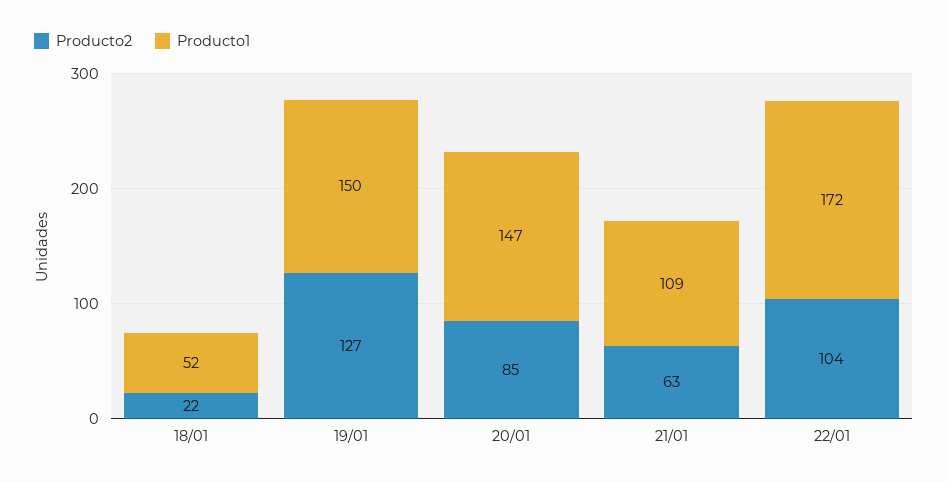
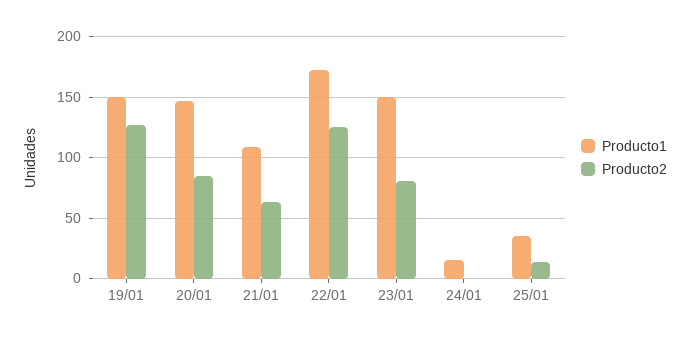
Producto2, 18/01: 22 -> none
Producto1, 18/01: 52 -> none
Producto2, 22/01: 104 -> 125
Producto1, 23/01: none -> 150
Producto2, 23/01: none -> 80
Producto1, 24/01: none -> 15
Producto2, 24/01: none -> 0
Producto1, 25/01: none -> 35
Producto2, 25/01: none -> 15

